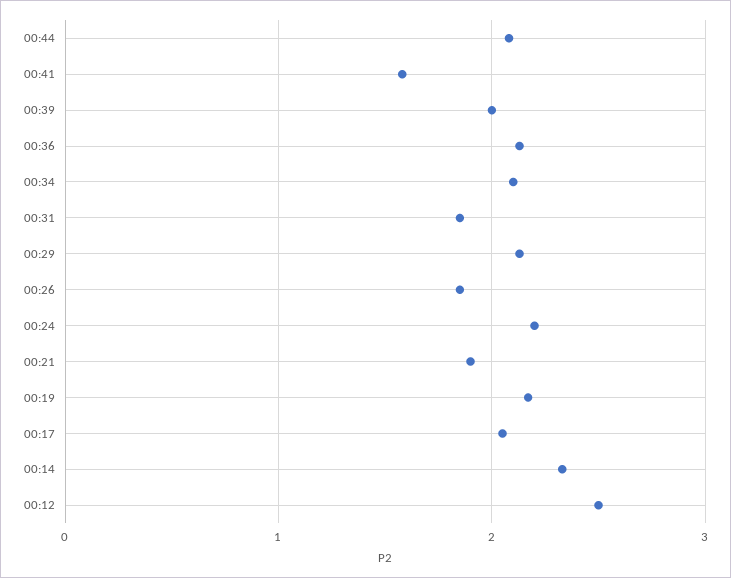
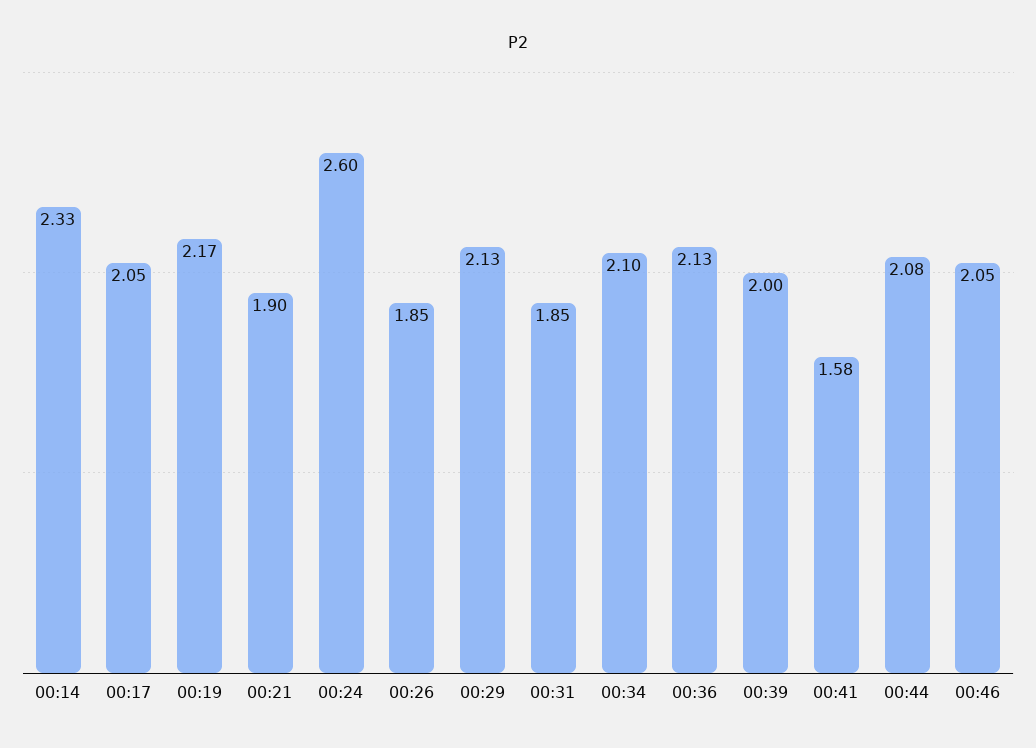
00:24: 2.2 -> 2.6
00:12: 2.5 -> none
00:46: none -> 2.05

